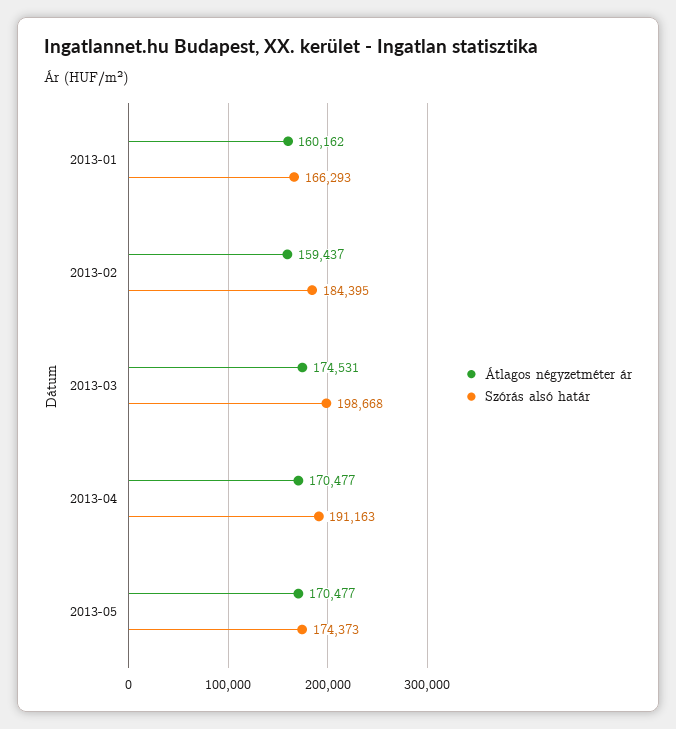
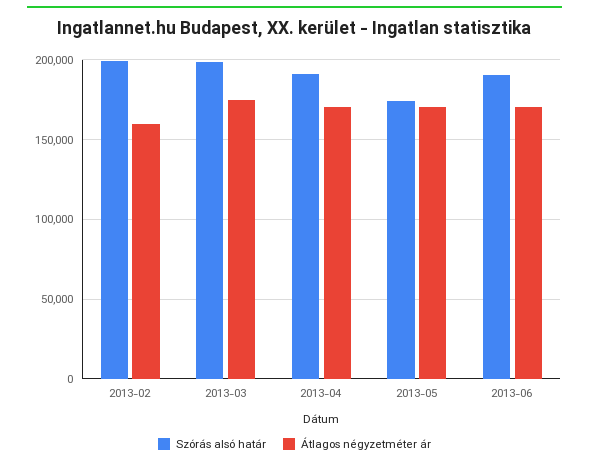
Átlagos négyzetméter ár, 2013-01: 160162 -> none
Szórás alsó határ, 2013-01: 166293 -> none
Szórás alsó határ, 2013-02: 184395 -> 200000
Szórás alsó határ, 2013-06: none -> 190000
Átlagos négyzetméter ár, 2013-06: none -> 170000

